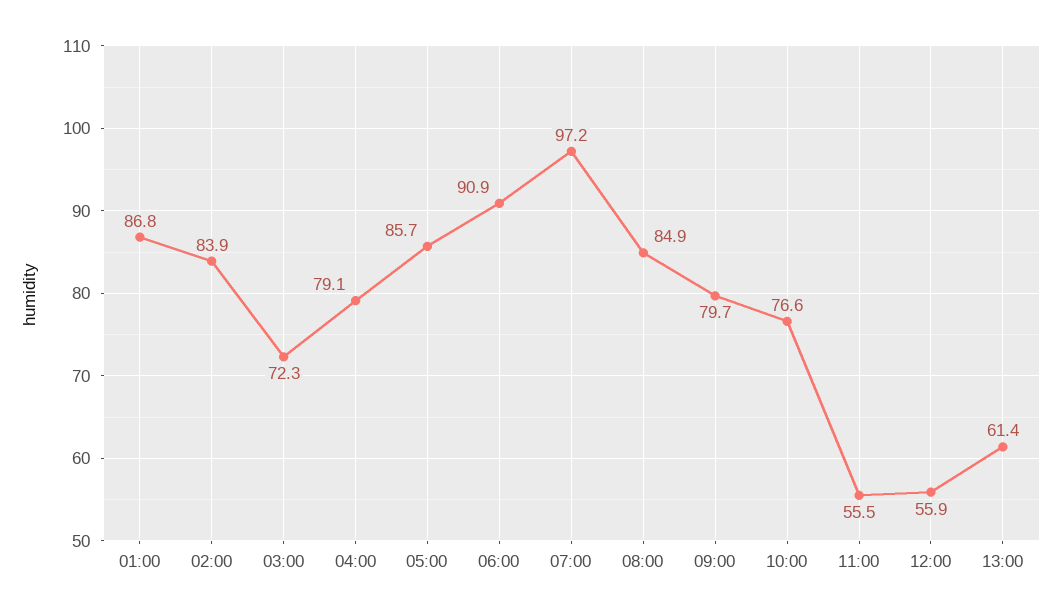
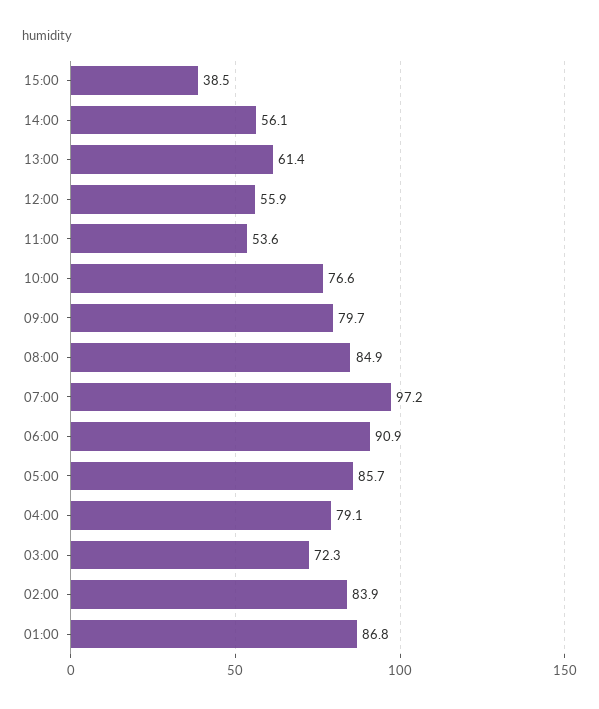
11:00: 55.5 -> 53.6
15:00: none -> 38.5
14:00: none -> 56.1

